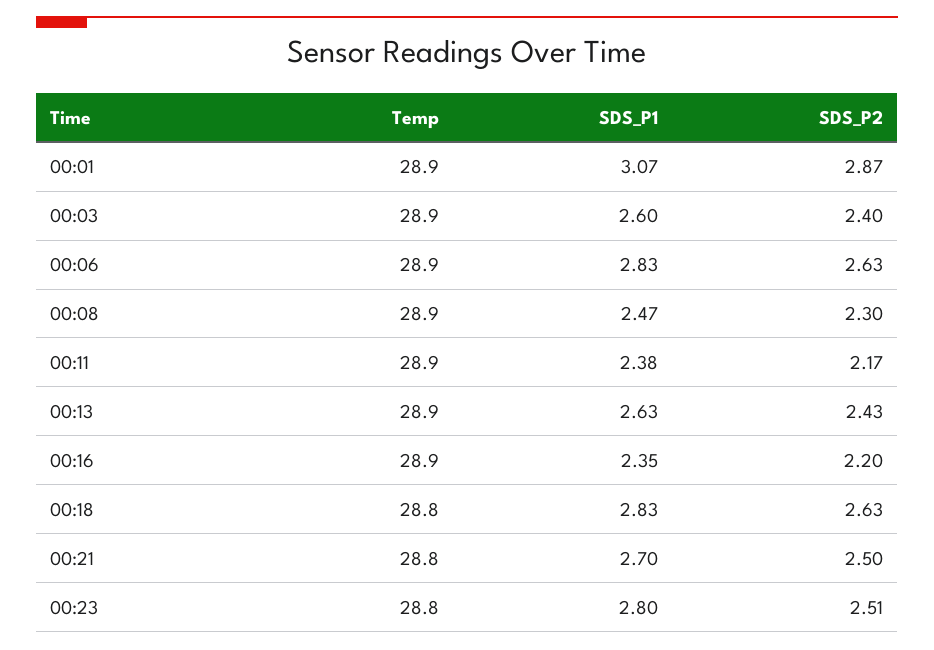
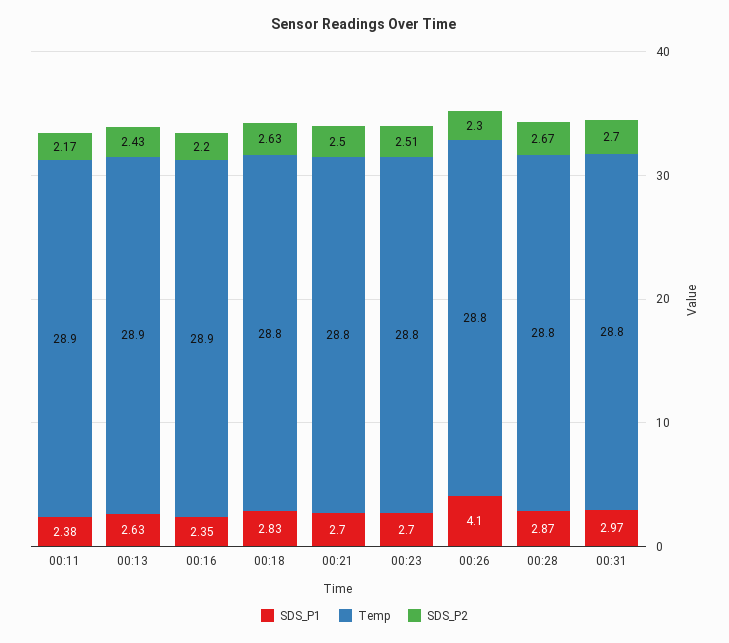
Temp, 00:01: 28.9 -> none
SDS_P1, 00:01: 3.07 -> none
SDS_P2, 00:01: 2.87 -> none
Temp, 00:03: 28.9 -> none
SDS_P1, 00:03: 2.6 -> none
SDS_P2, 00:03: 2.4 -> none
Temp, 00:06: 28.9 -> none
SDS_P1, 00:06: 2.83 -> none
SDS_P2, 00:06: 2.63 -> none
Temp, 00:08: 28.9 -> none
SDS_P1, 00:08: 2.47 -> none
SDS_P2, 00:08: 2.3 -> none
SDS_P1, 00:23: 2.8 -> 2.7
SDS_P1, 00:26: none -> 4.1
Temp, 00:26: none -> 28.8
SDS_P2, 00:26: none -> 2.3
SDS_P1, 00:28: none -> 2.87
Temp, 00:28: none -> 28.8
SDS_P2, 00:28: none -> 2.67
SDS_P1, 00:31: none -> 2.97
Temp, 00:31: none -> 28.8
SDS_P2, 00:31: none -> 2.7

